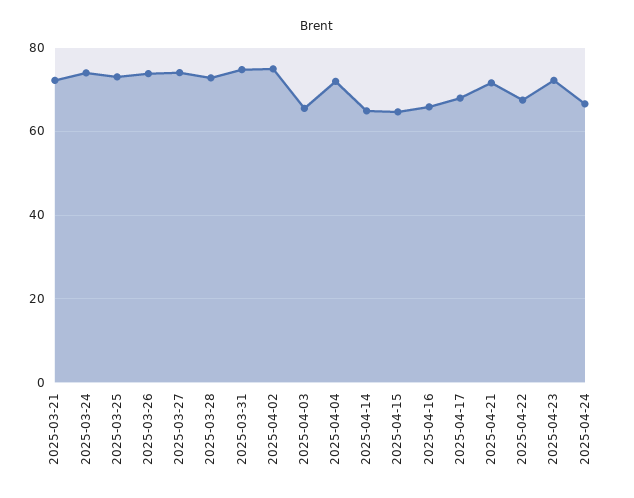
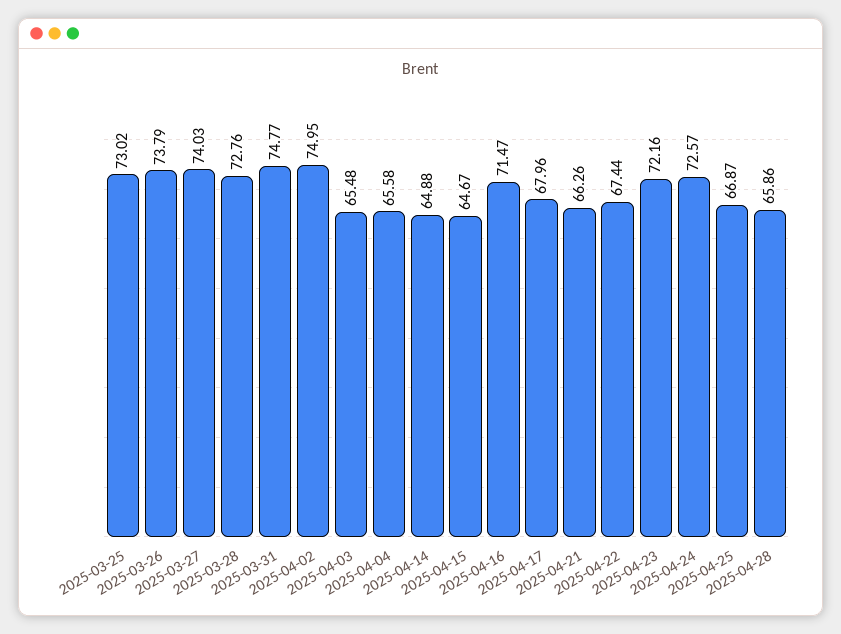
2025-03-21: 72 -> none
2025-03-24: 74 -> none
2025-04-04: 72 -> 65.58
2025-04-16: 66 -> 71.47
2025-04-21: 72 -> 66.26
2025-04-24: 66 -> 72.57
2025-04-25: none -> 66.87
2025-04-28: none -> 65.86

